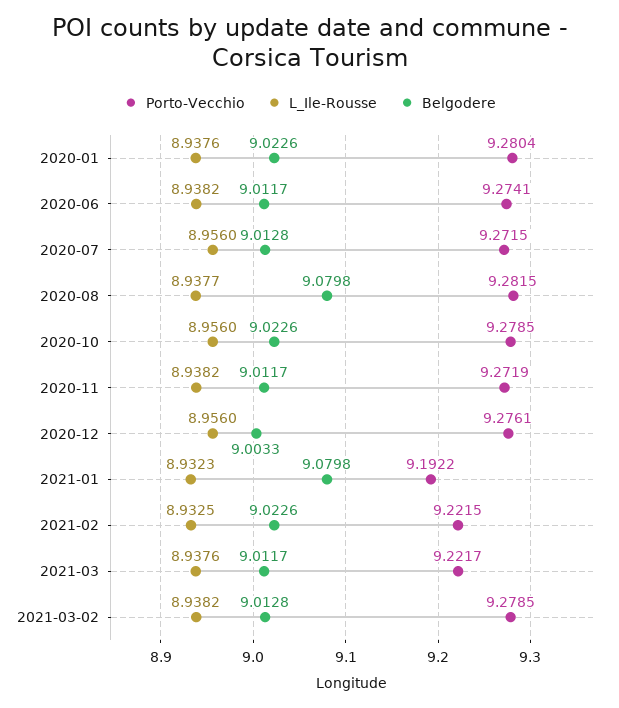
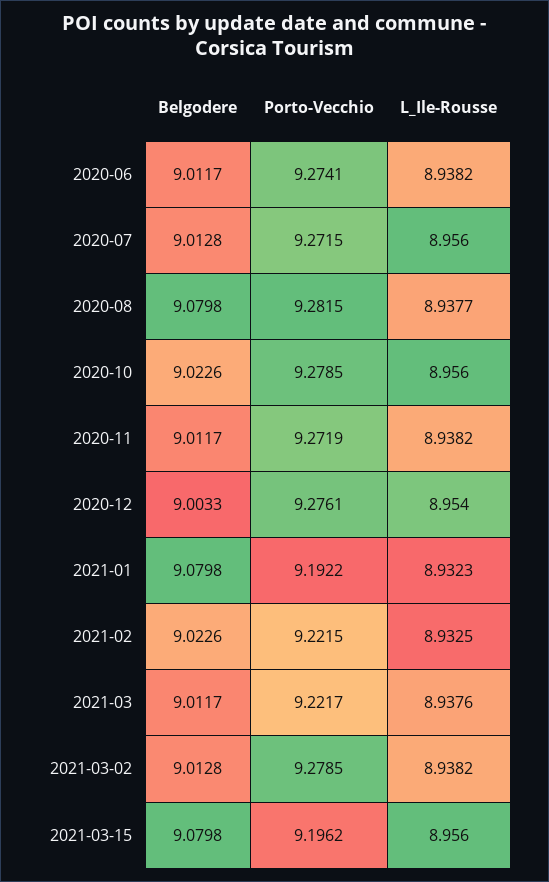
Porto-Vecchio, 2020-01: 9.2804 -> none
L_Ile-Rousse, 2020-01: 8.9376 -> none
Belgodere, 2020-01: 9.0226 -> none
L_Ile-Rousse, 2020-12: 8.956 -> 8.954
Belgodere, 2021-03-15: none -> 9.0798
Porto-Vecchio, 2021-03-15: none -> 9.1962
L_Ile-Rousse, 2021-03-15: none -> 8.956

